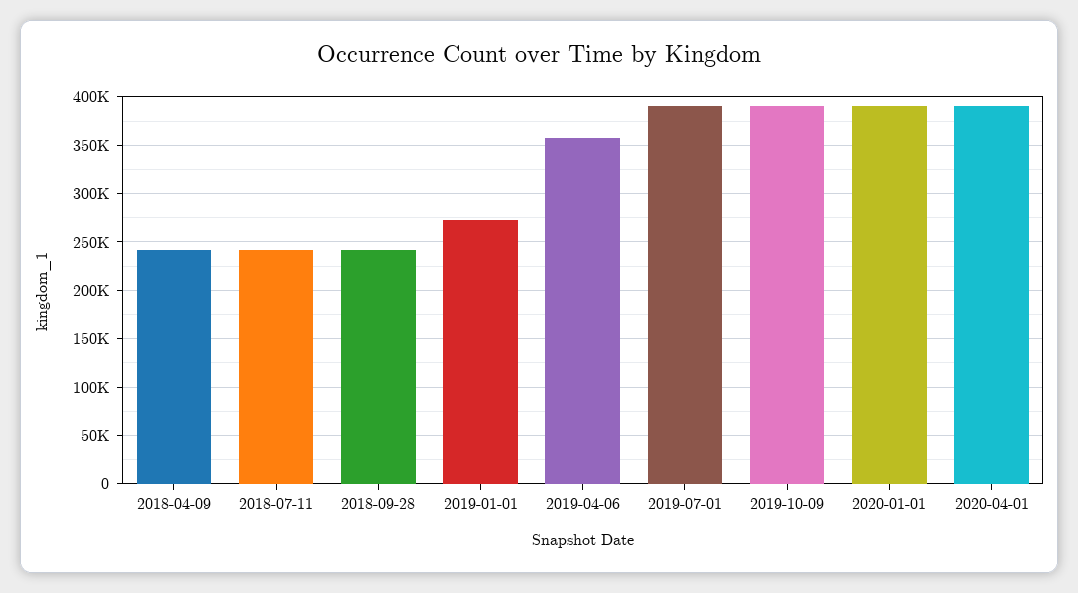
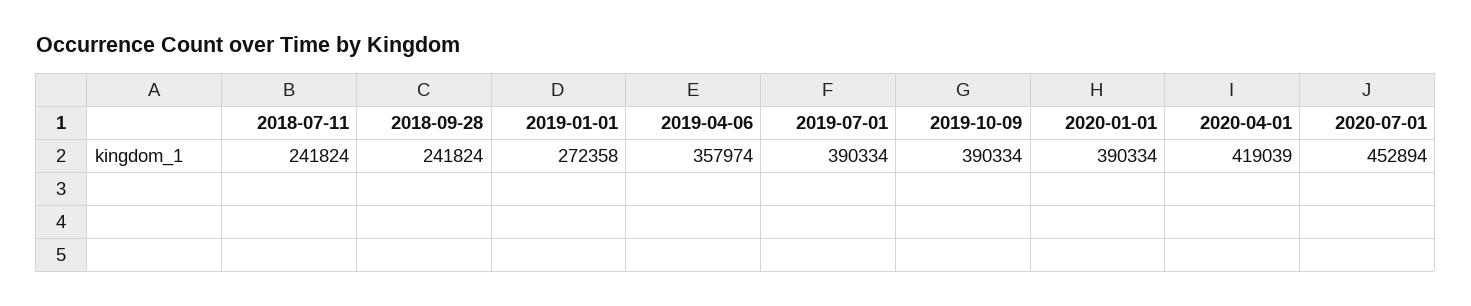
2018-04-09: 240000 -> none
2020-04-01: 390000 -> 419039
2020-07-01: none -> 452894

